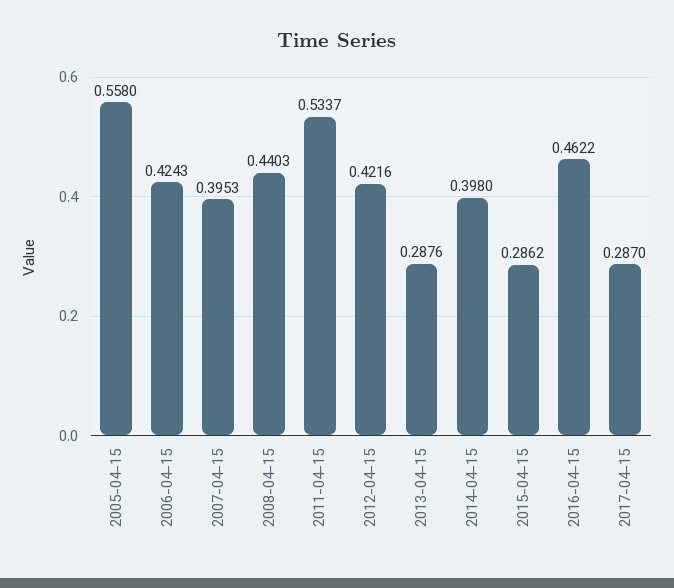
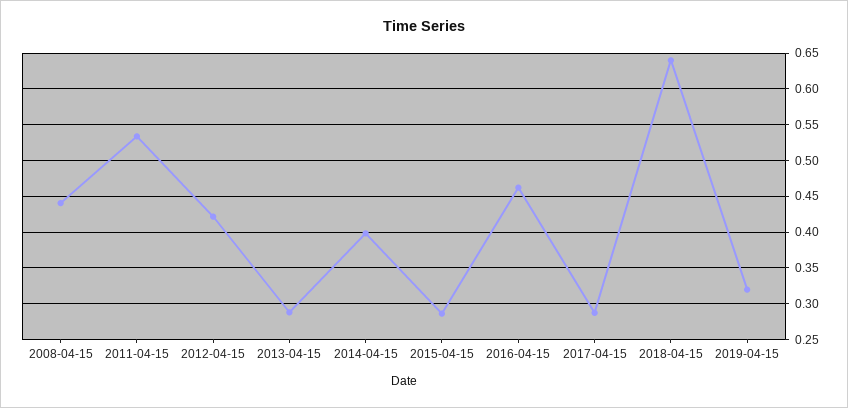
2005-04-15: 0.558 -> none
2006-04-15: 0.4243 -> none
2007-04-15: 0.3953 -> none
2018-04-15: none -> 0.64
2019-04-15: none -> 0.32

